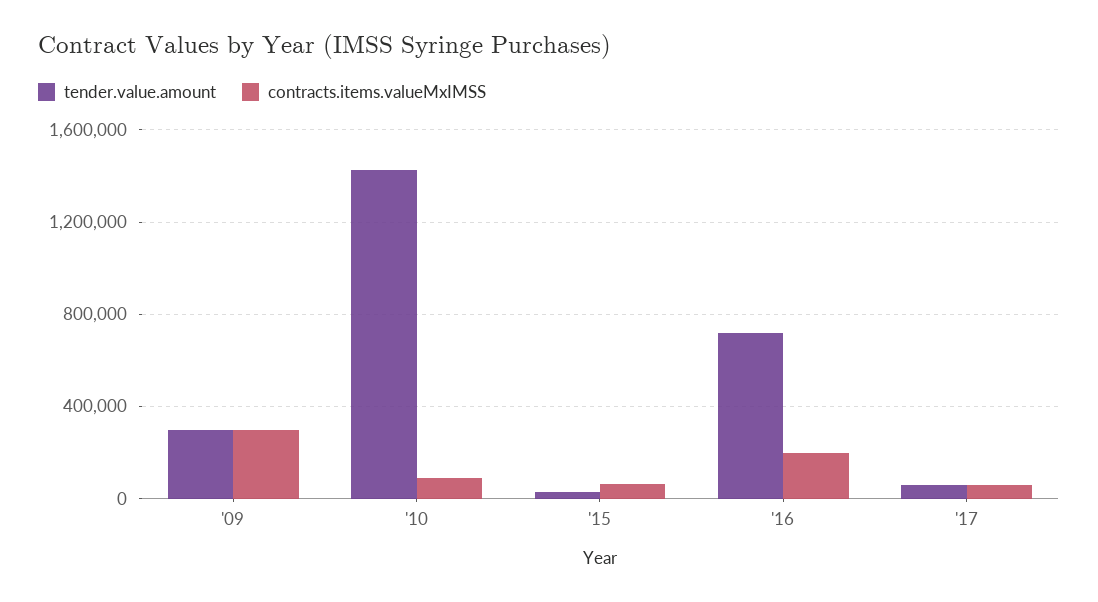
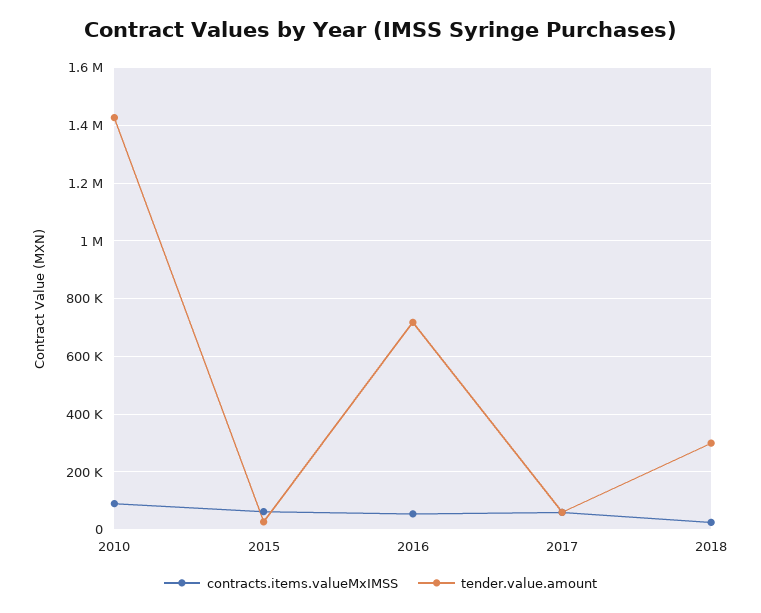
tender.value.amount, '09: 300000 -> none
contracts.items.valueMxIMSS, '09: 300000 -> none
contracts.items.valueMxIMSS, '16: 200000 -> 50000
contracts.items.valueMxIMSS, 2018: none -> 25000
tender.value.amount, 2018: none -> 300000

